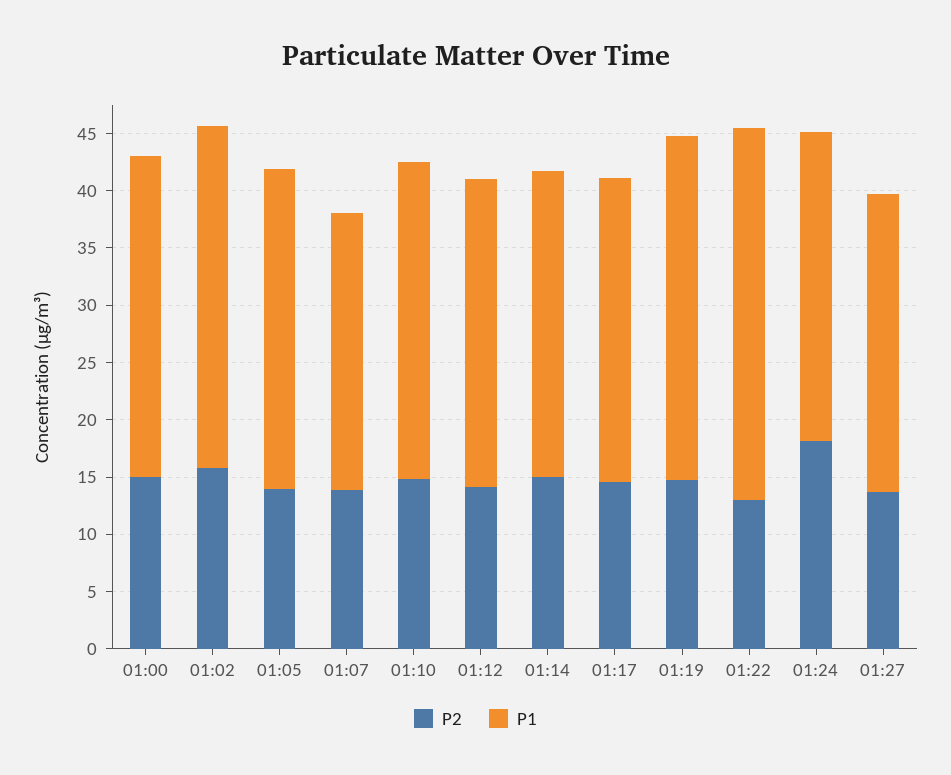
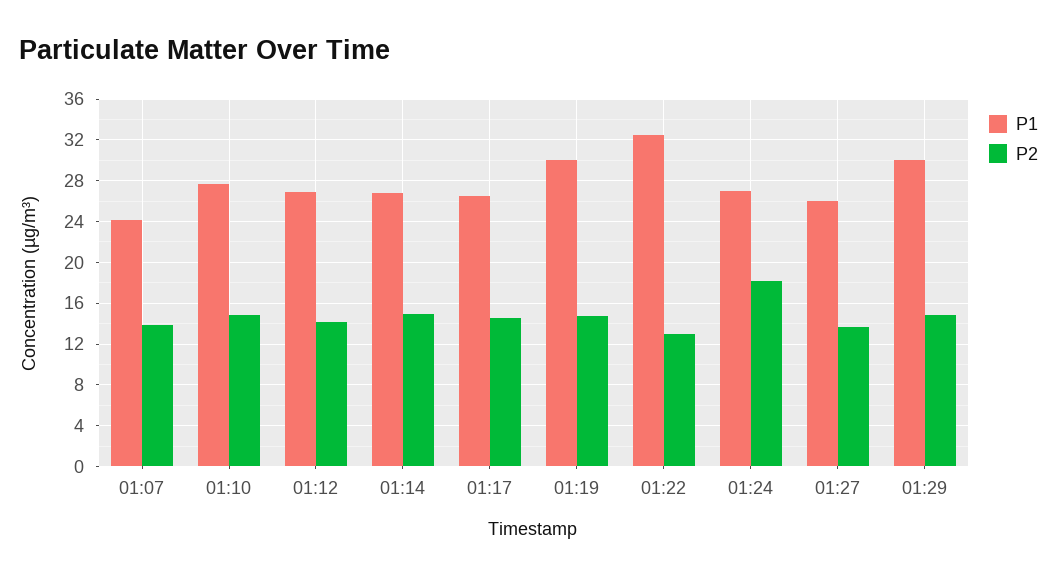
P2, 01:00: 15 -> none
P1, 01:00: 28 -> none
P2, 01:02: 16 -> none
P1, 01:02: 30 -> none
P2, 01:05: 14 -> none
P1, 01:05: 28 -> none
P1, 01:29: none -> 30
P2, 01:29: none -> 15

